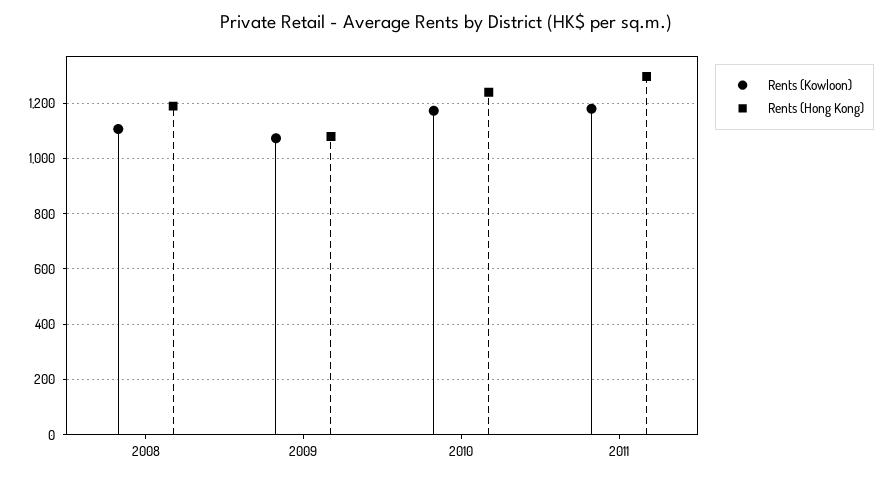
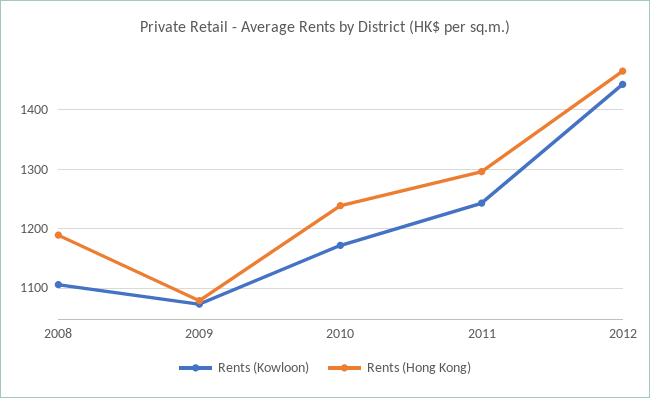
Rents (Kowloon), 2011: 1175 -> 1240
Rents (Kowloon), 2012: none -> 1440
Rents (Hong Kong), 2012: none -> 1460

